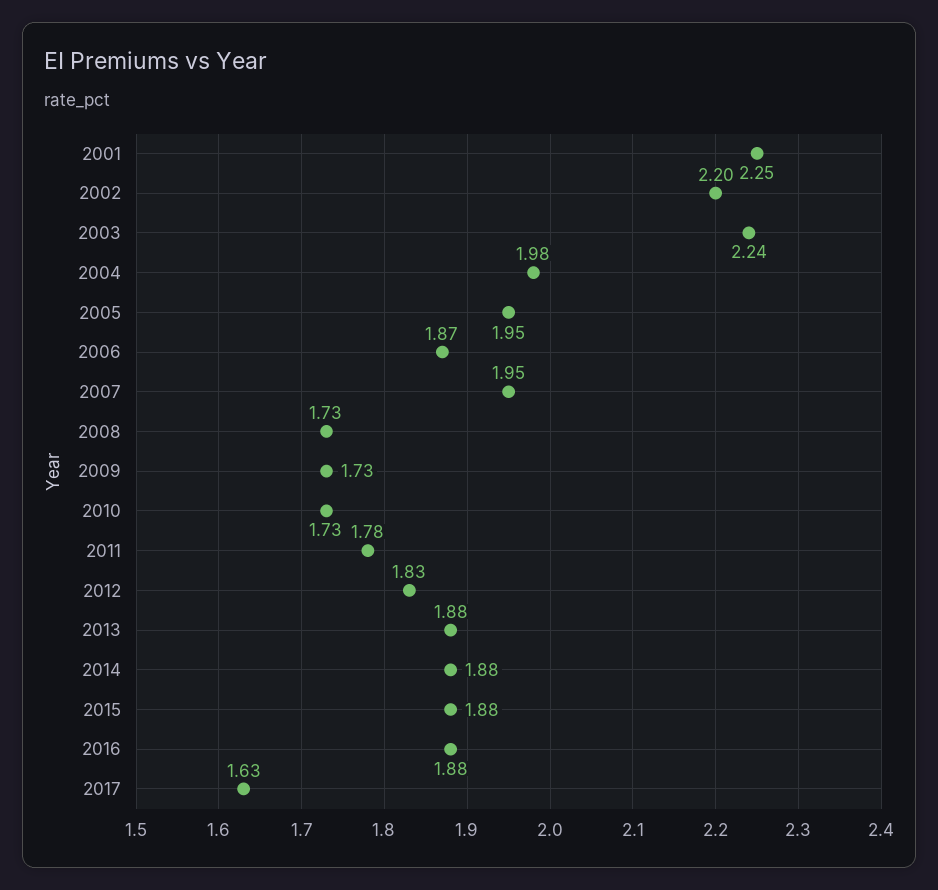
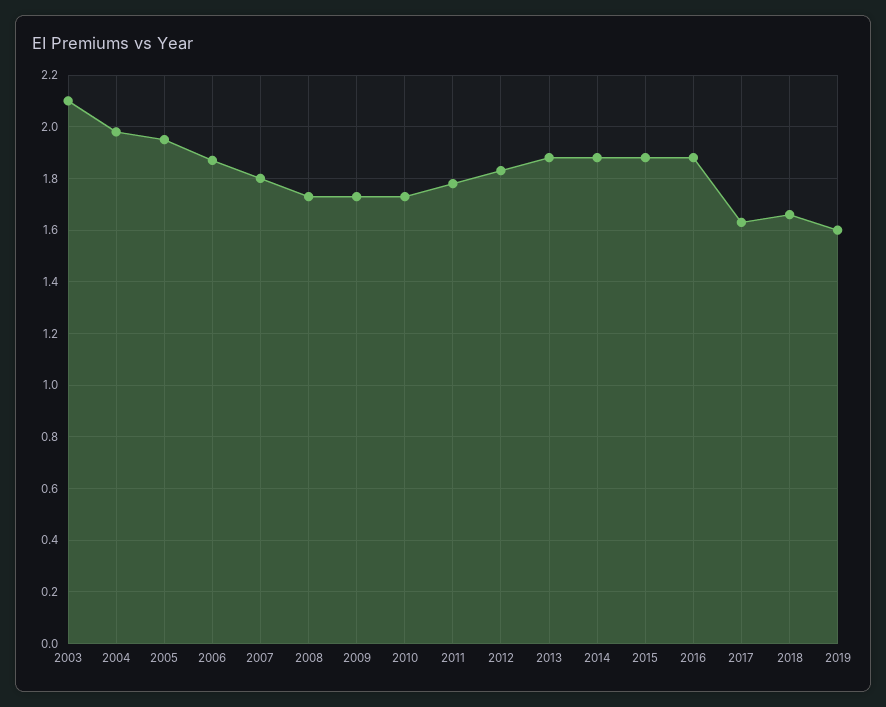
2001: 2.25 -> none
2002: 2.2 -> none
2003: 2.24 -> 2.1
2007: 1.95 -> 1.8
2018: none -> 1.65
2019: none -> 1.6

